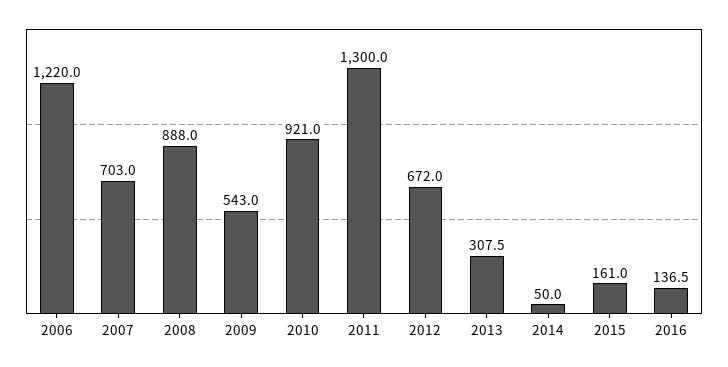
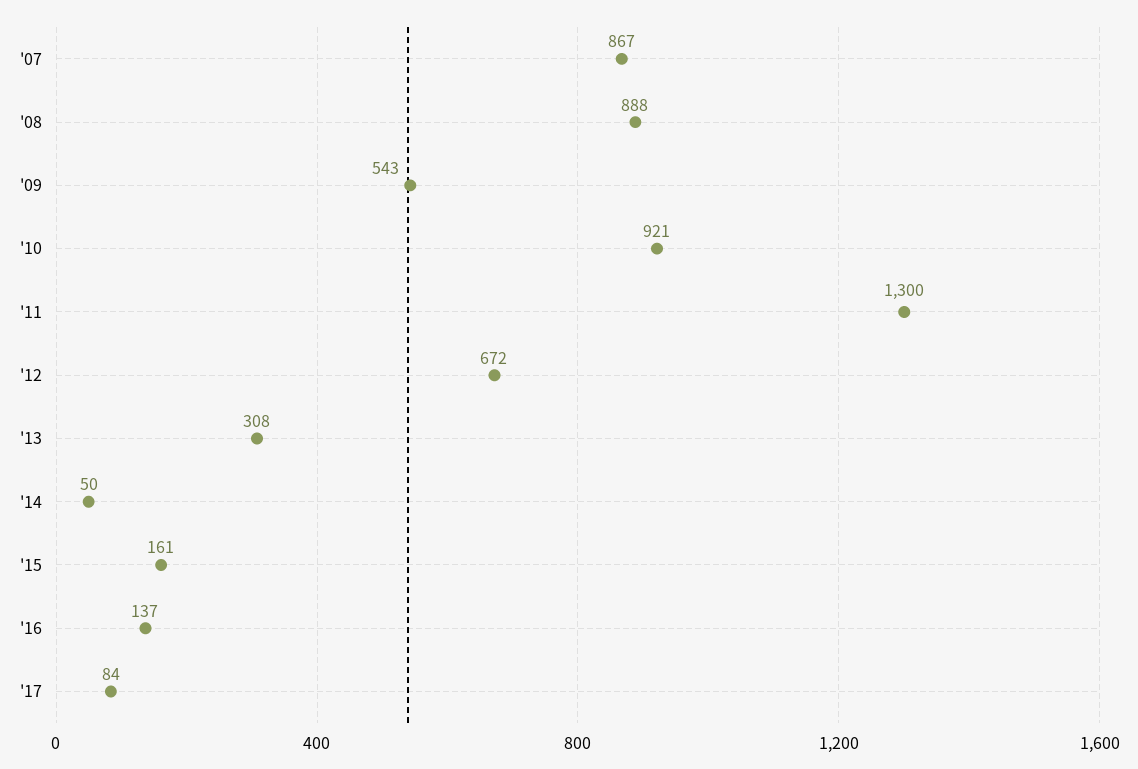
2006: 1220 -> none
2007: 703 -> 867
'17: none -> 84

